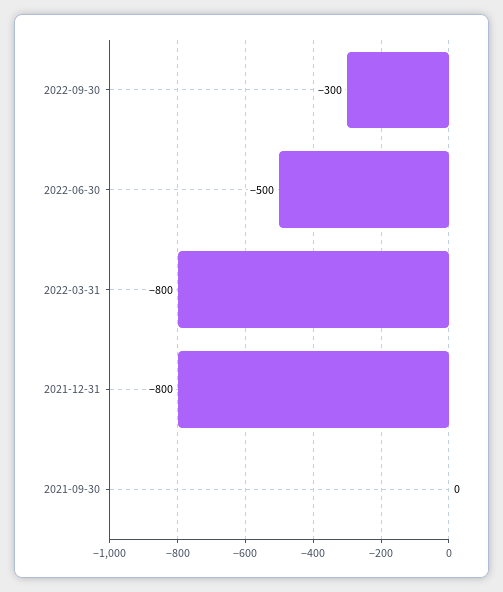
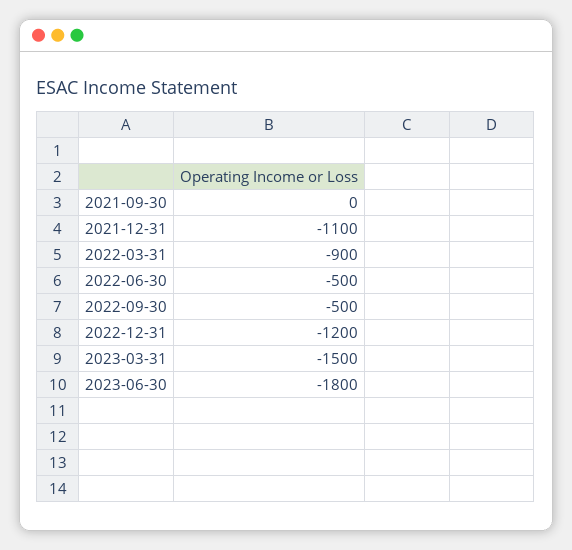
2022-09-30: -300 -> -500
2022-03-31: -800 -> -900
2021-12-31: -800 -> -1100
2022-12-31: none -> -1200
2023-03-31: none -> -1500
2023-06-30: none -> -1800

